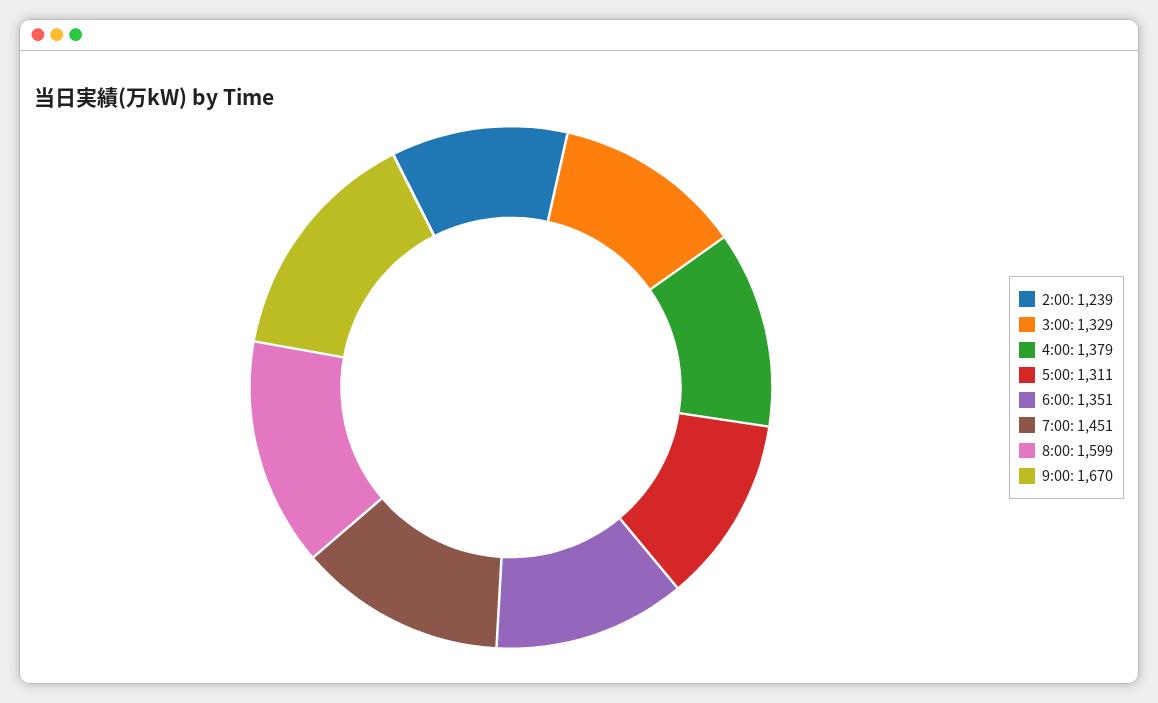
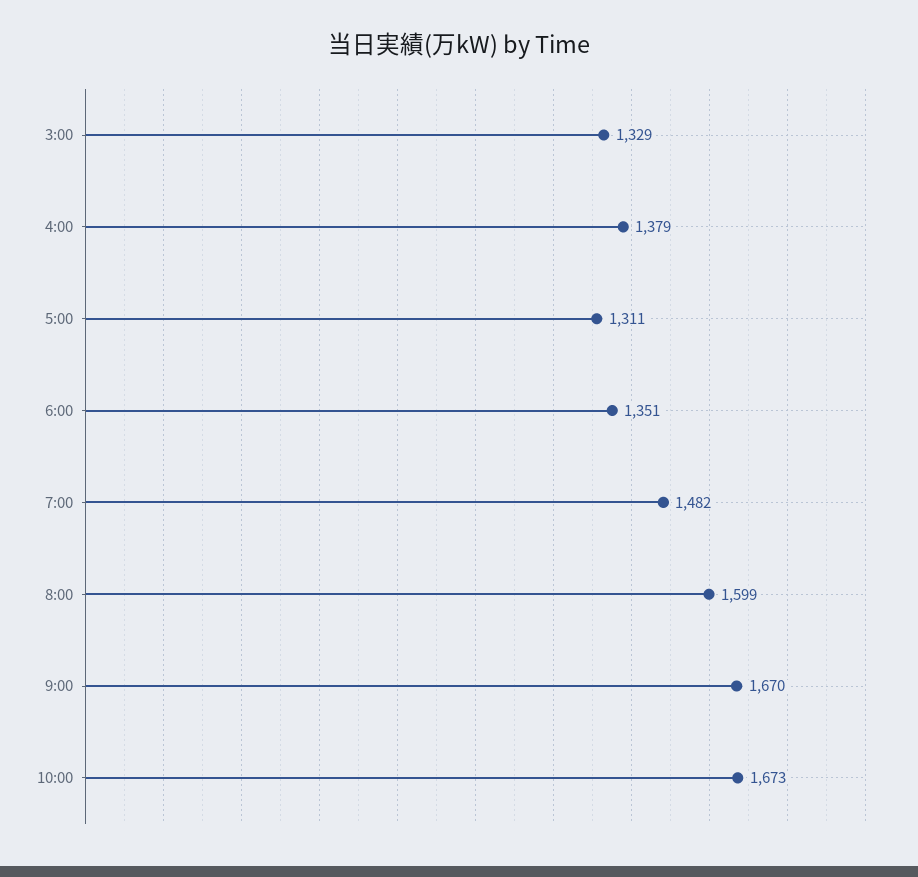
2:00: 1239 -> none
7:00: 1451 -> 1482
10:00: none -> 1673

